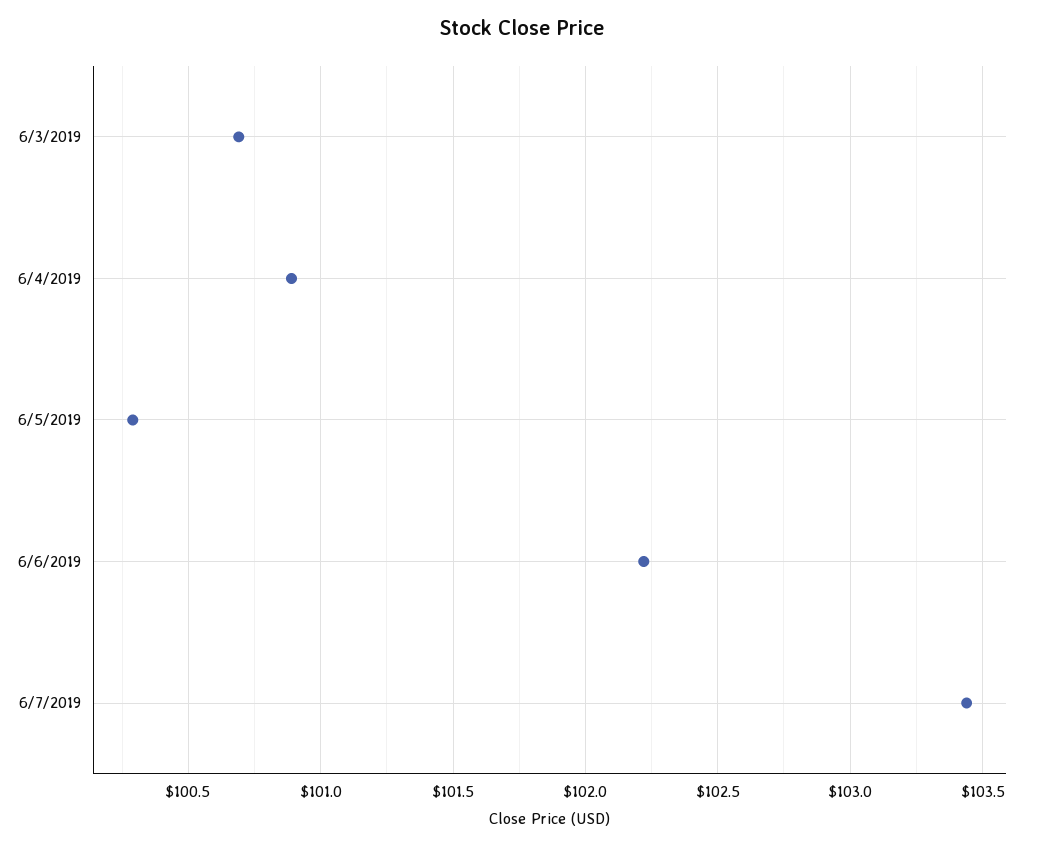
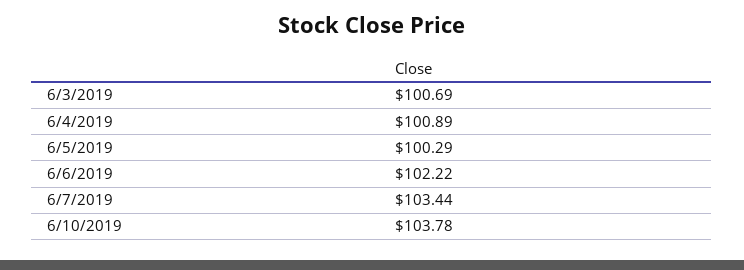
6/10/2019: none -> 103.78

